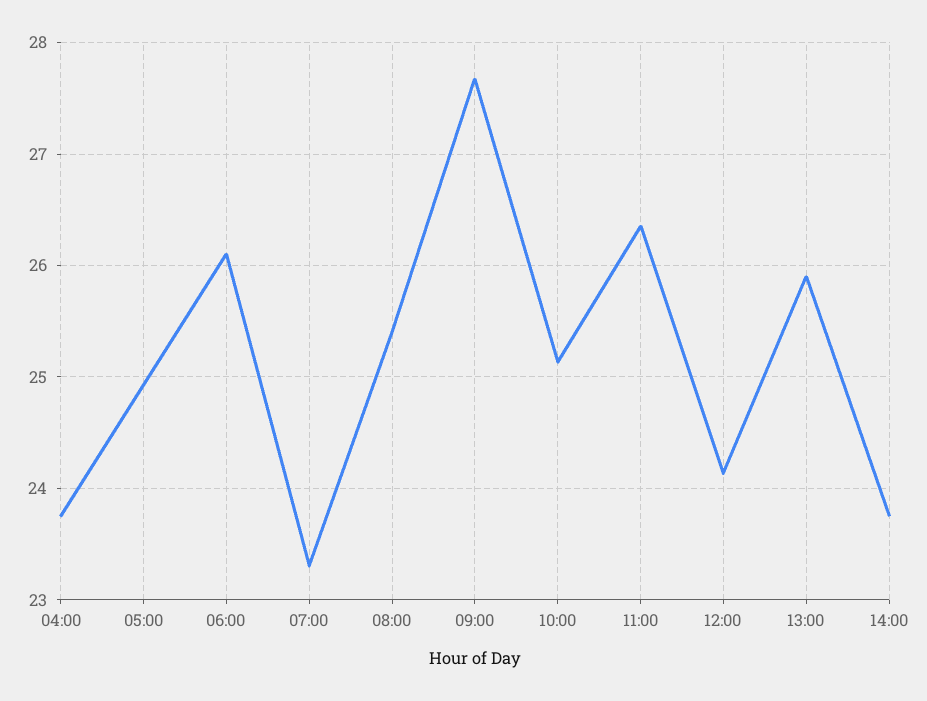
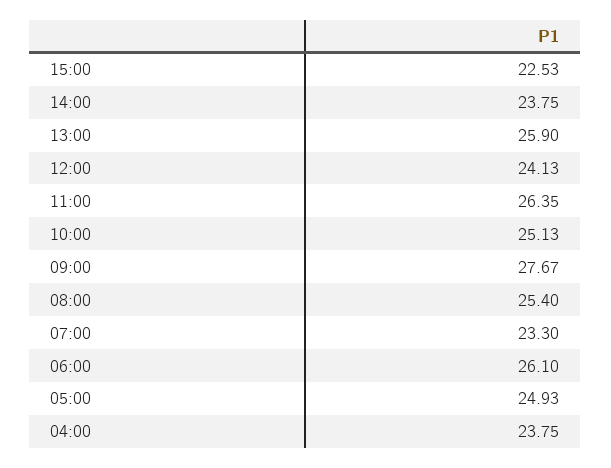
15:00: none -> 22.53

